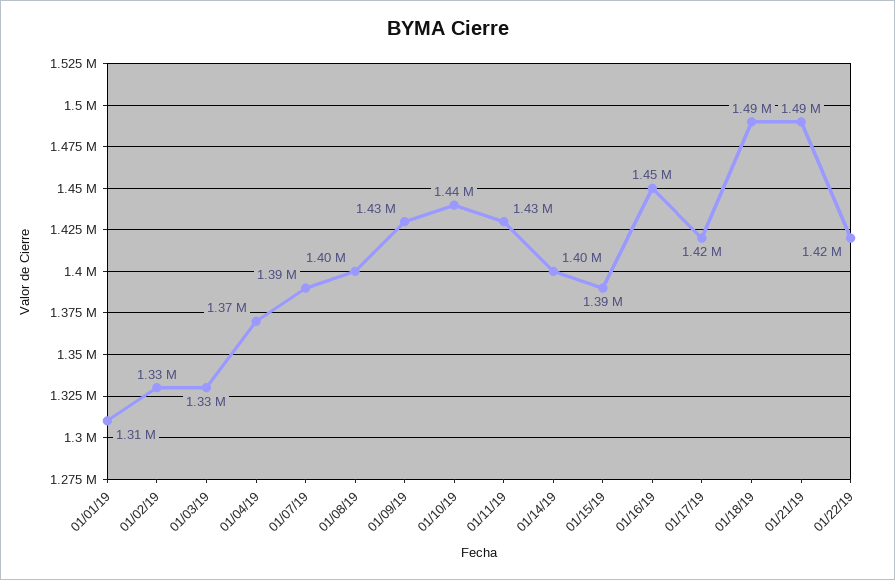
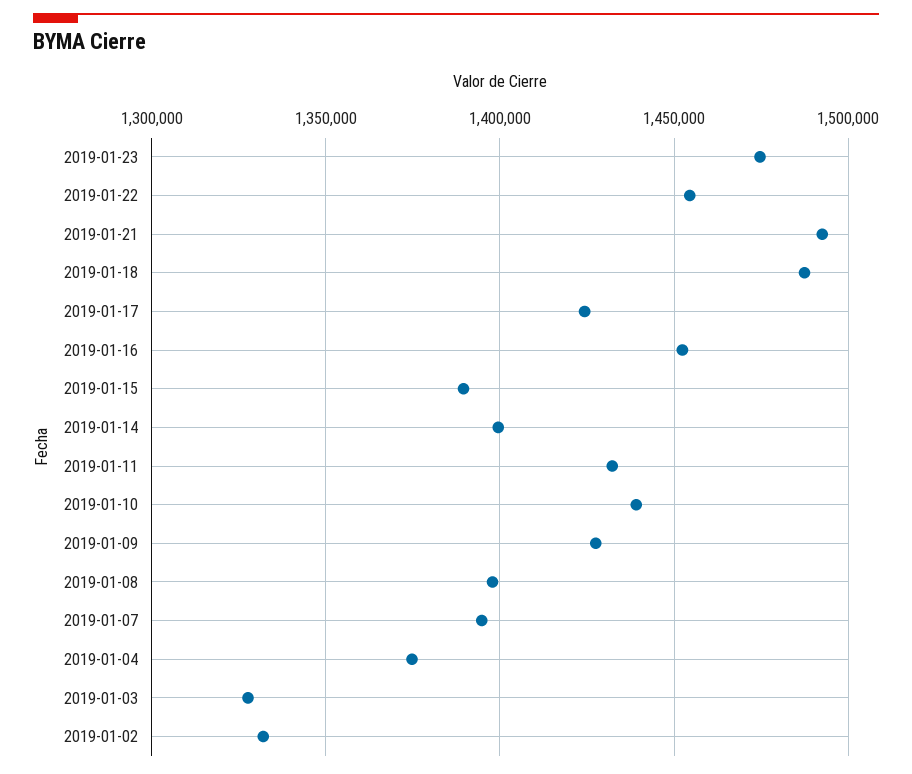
01/01/19: 1310000 -> none
01/22/19: 1420000 -> 1455000
2019-01-23: none -> 1475000

